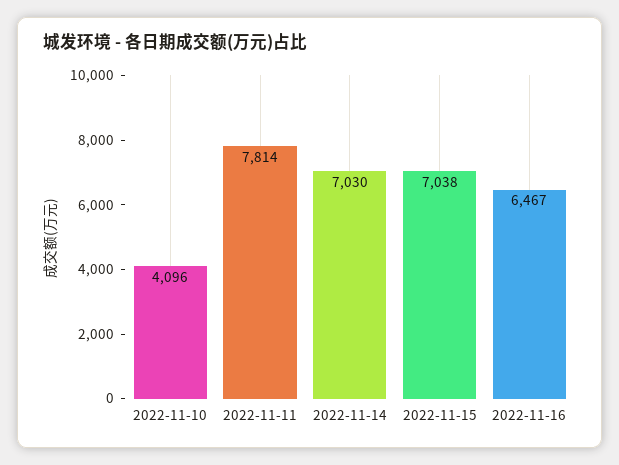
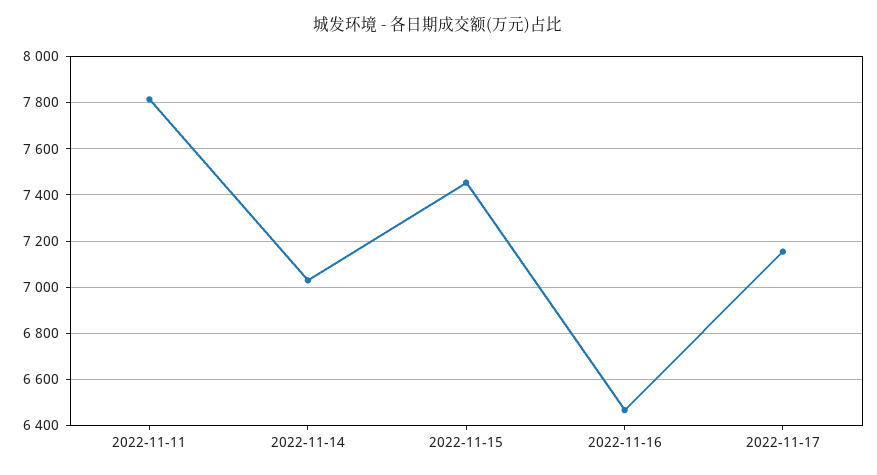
2022-11-10: 4096 -> none
2022-11-15: 7038 -> 7450
2022-11-17: none -> 7150

